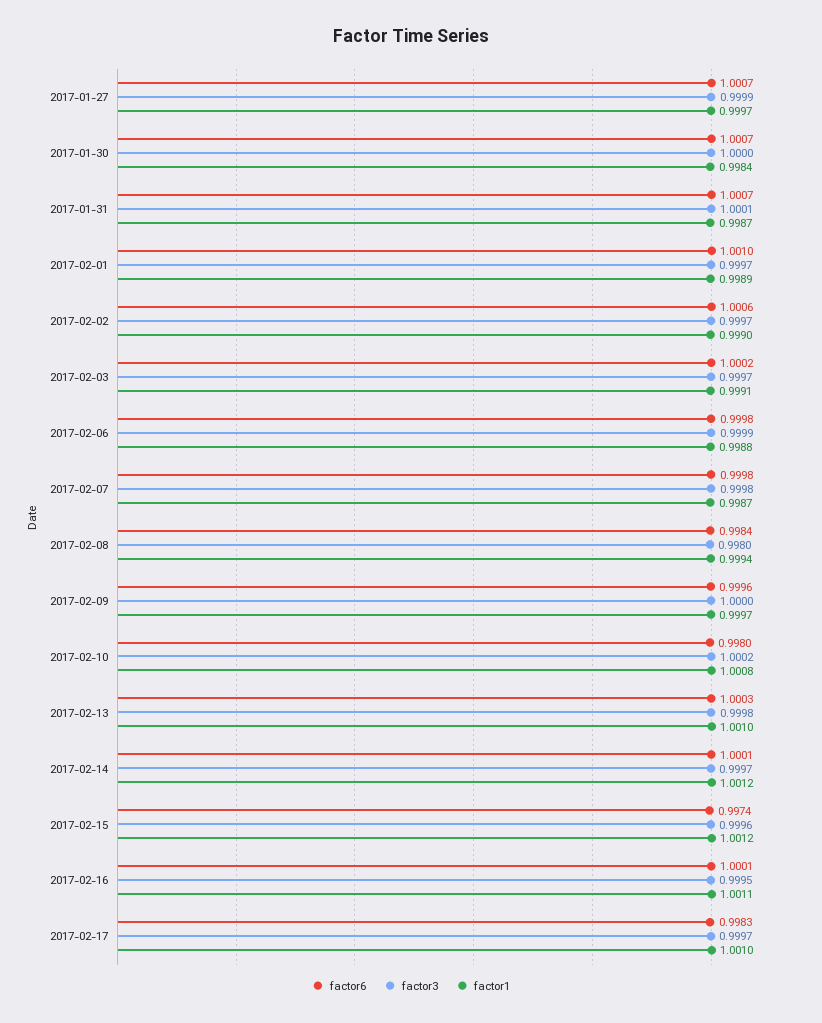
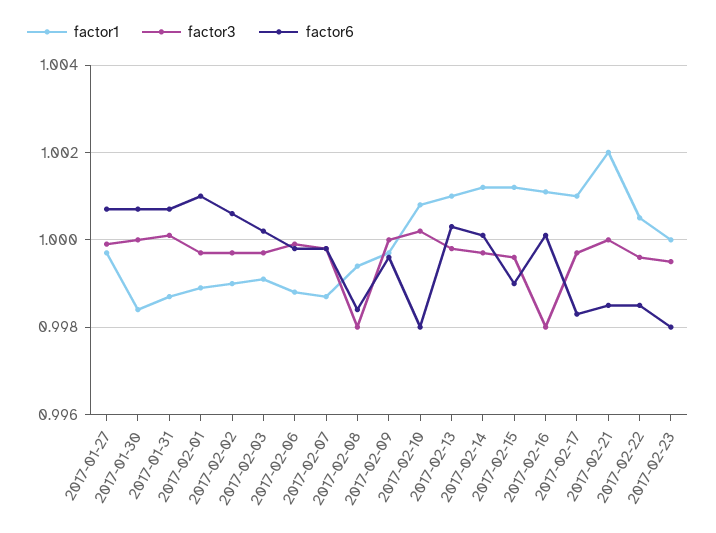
factor6, 2017-02-15: 0.9974 -> 0.999
factor3, 2017-02-16: 0.9995 -> 0.998
factor1, 2017-02-21: none -> 1.002
factor3, 2017-02-21: none -> 1
factor6, 2017-02-21: none -> 0.9985
factor1, 2017-02-22: none -> 1.0005
factor3, 2017-02-22: none -> 0.9995
factor6, 2017-02-22: none -> 0.9985
factor1, 2017-02-23: none -> 1
factor3, 2017-02-23: none -> 0.9995
factor6, 2017-02-23: none -> 0.998

